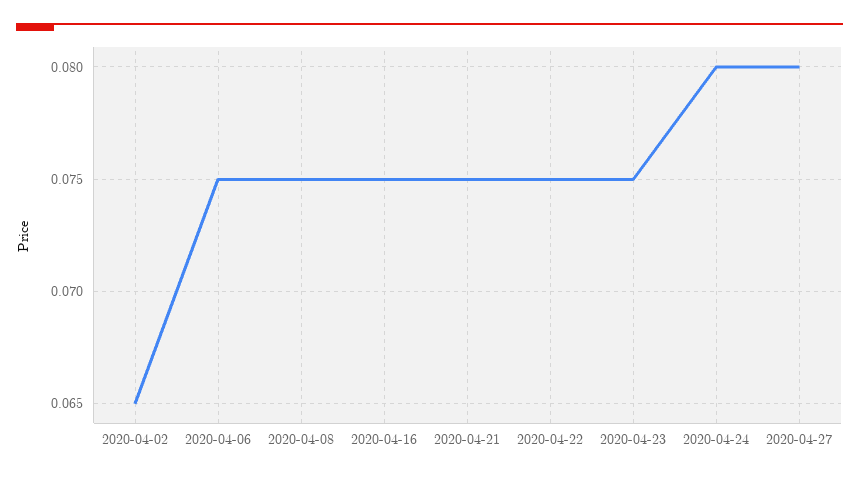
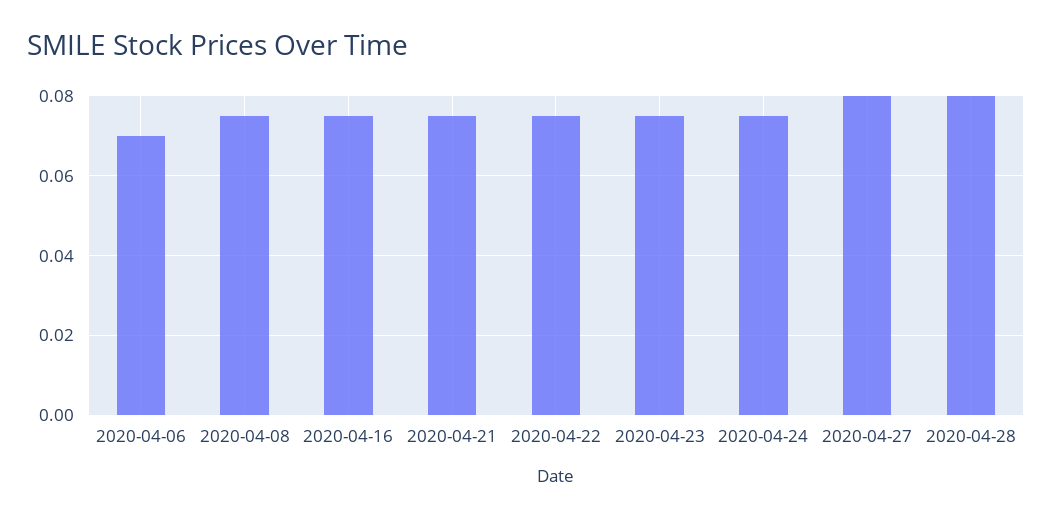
2020-04-02: 0.065 -> none
2020-04-06: 0.075 -> 0.07
2020-04-24: 0.08 -> 0.075
2020-04-28: none -> 0.08

